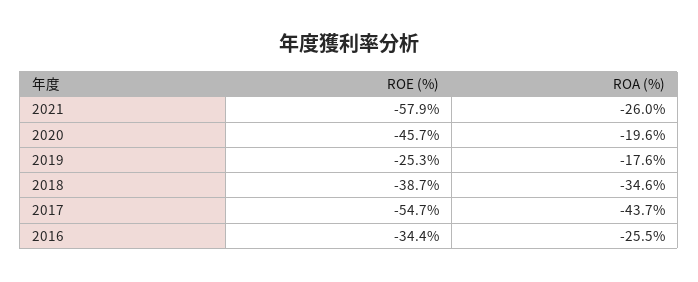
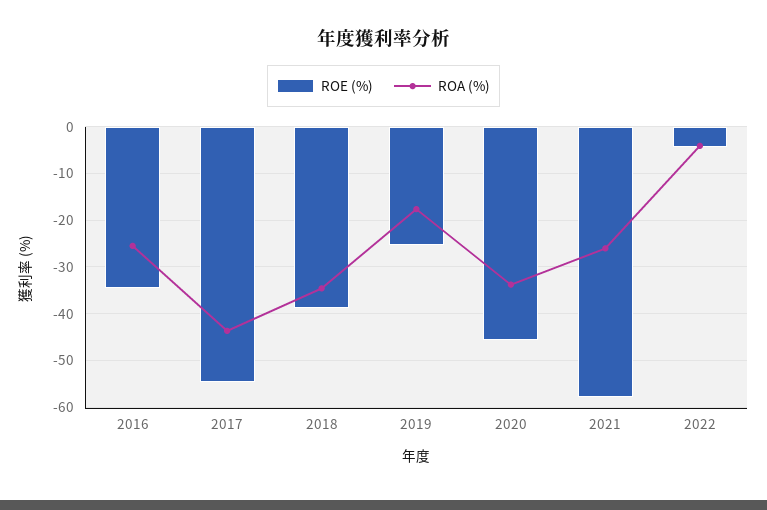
ROA (%), 2020: -19.6 -> -34
ROE (%), 2022: none -> -4
ROA (%), 2022: none -> -4

